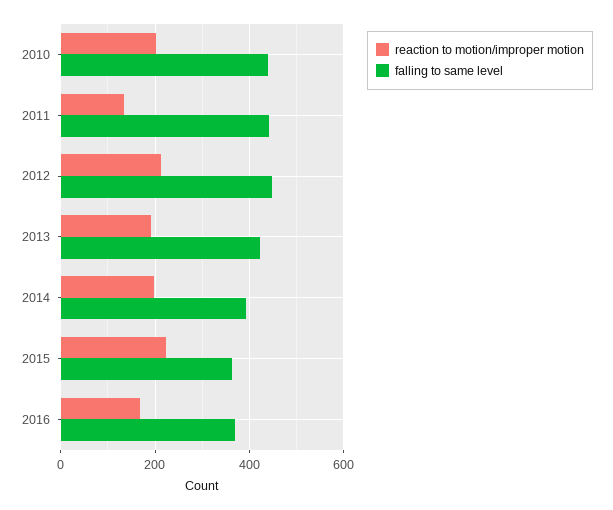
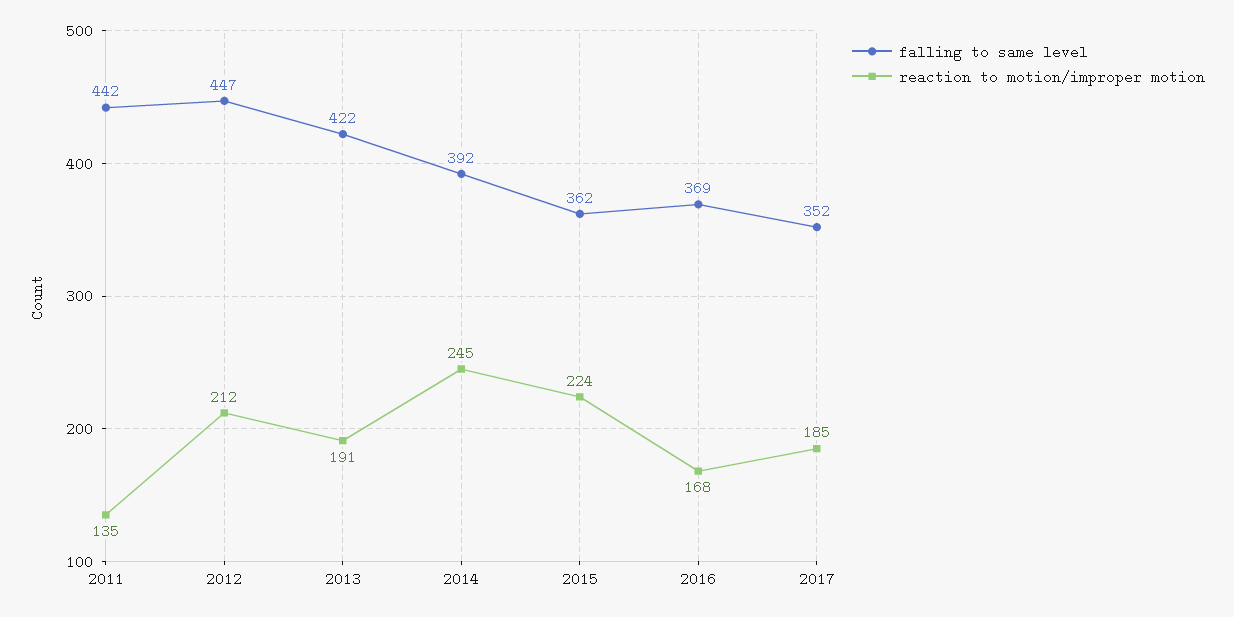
reaction to motion/improper motion, 2010: 200 -> none
falling to same level, 2010: 440 -> none
reaction to motion/improper motion, 2014: 200 -> 245
falling to same level, 2017: none -> 352
reaction to motion/improper motion, 2017: none -> 185

